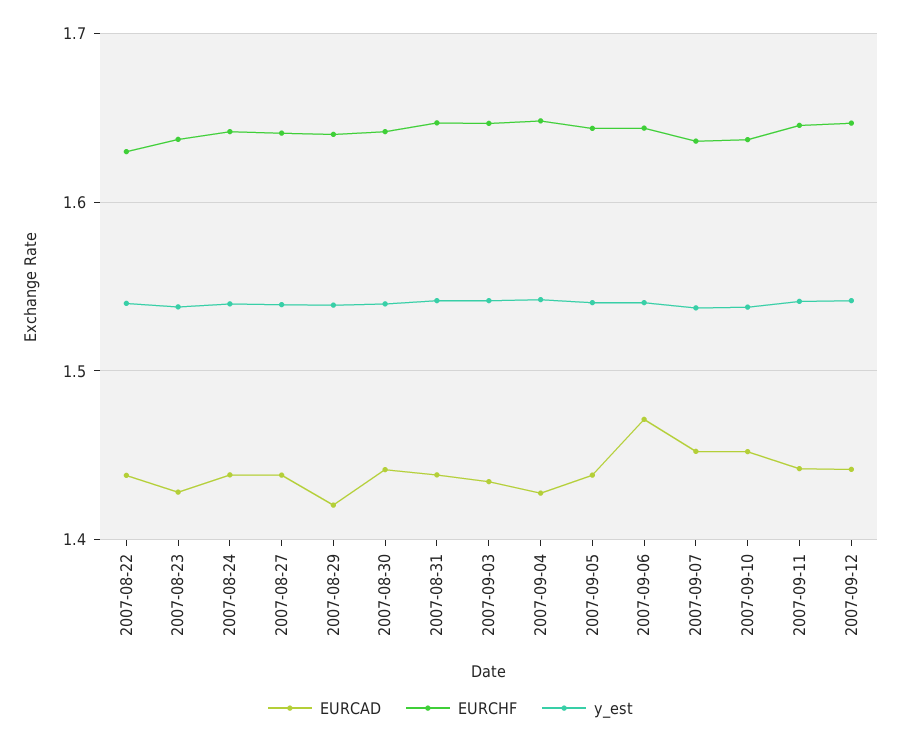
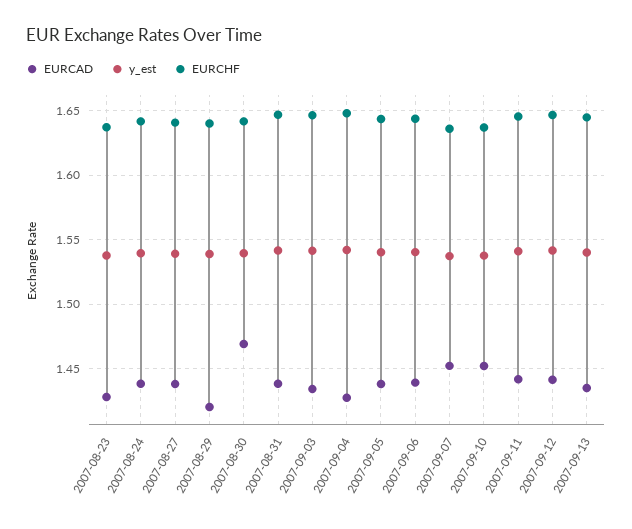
EURCAD, 2007-08-22: 1.44 -> none
EURCHF, 2007-08-22: 1.63 -> none
y_est, 2007-08-22: 1.54 -> none
EURCAD, 2007-08-30: 1.44 -> 1.47
EURCAD, 2007-09-06: 1.47 -> 1.44
EURCAD, 2007-09-13: none -> 1.435
y_est, 2007-09-13: none -> 1.54
EURCHF, 2007-09-13: none -> 1.645

